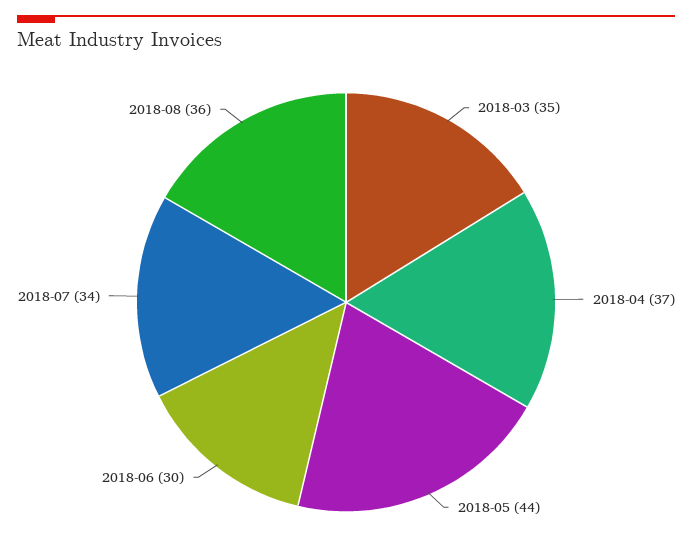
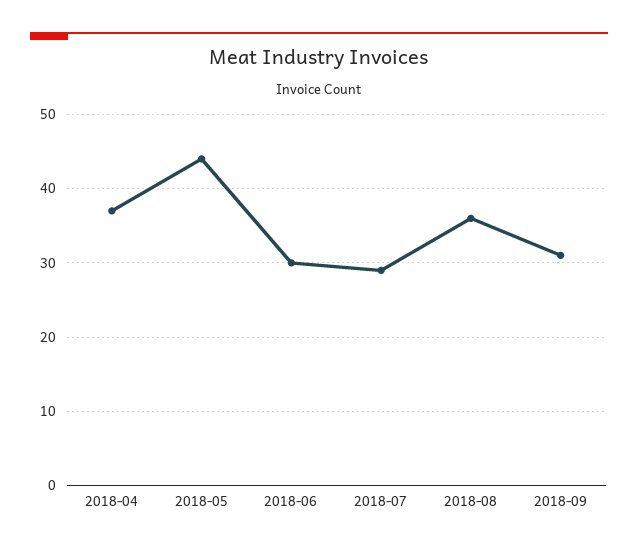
2018-03: 35 -> none
2018-07: 34 -> 29
2018-09: none -> 31

